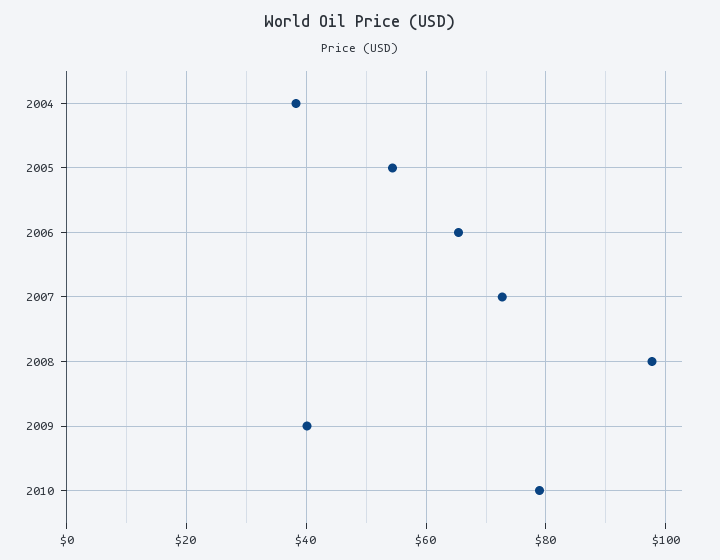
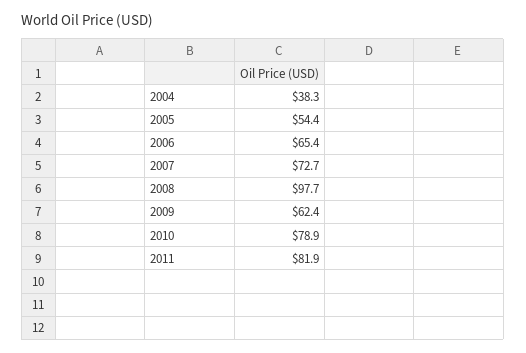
2009: 40 -> 62.4
2011: none -> 81.9

